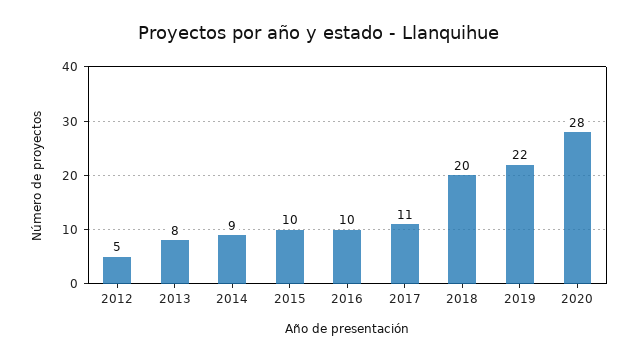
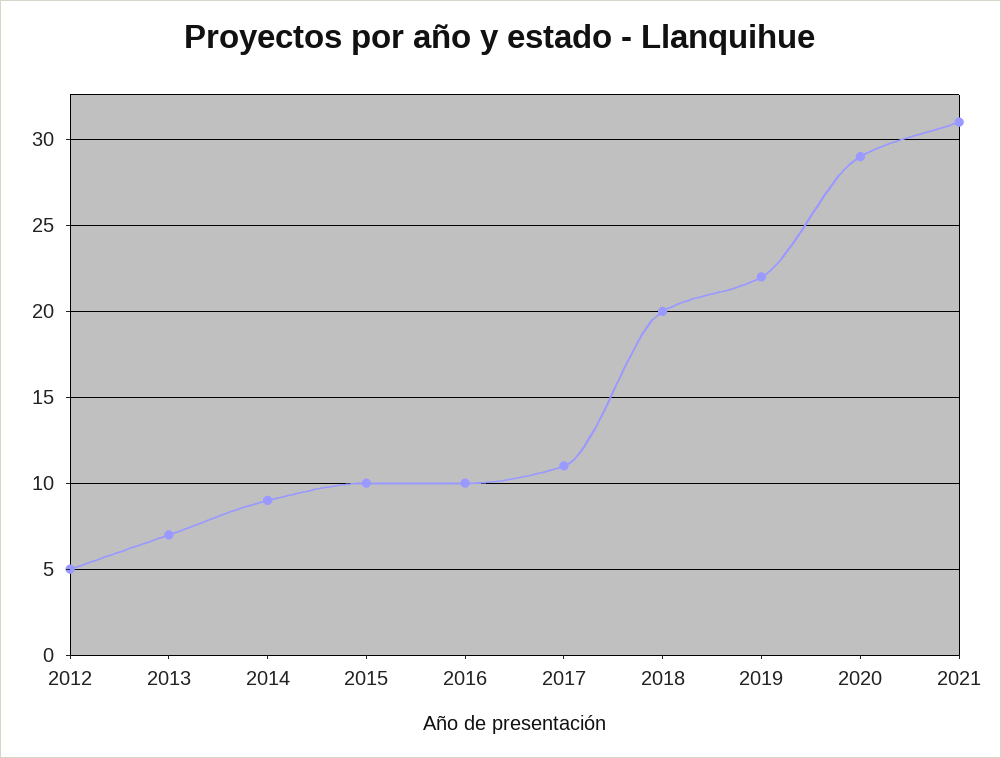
2013: 8 -> 7
2020: 28 -> 29
2021: none -> 31

